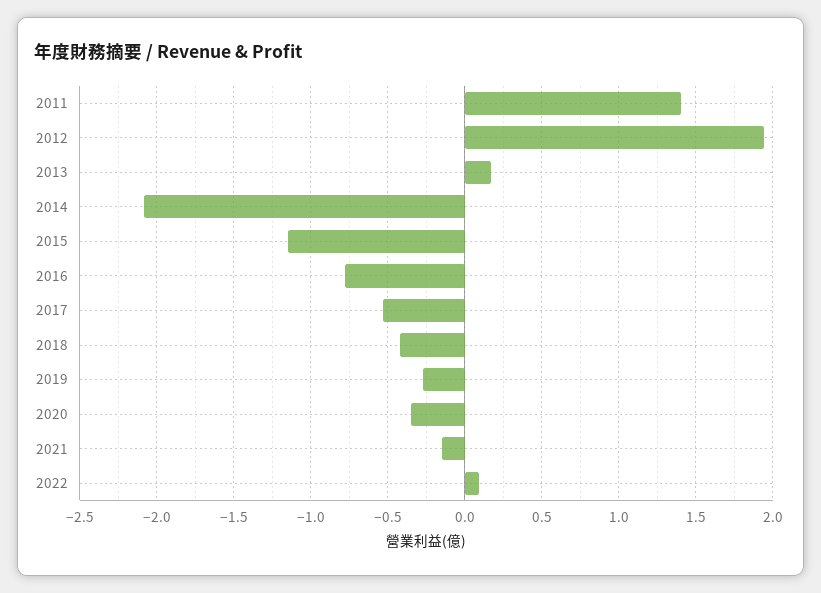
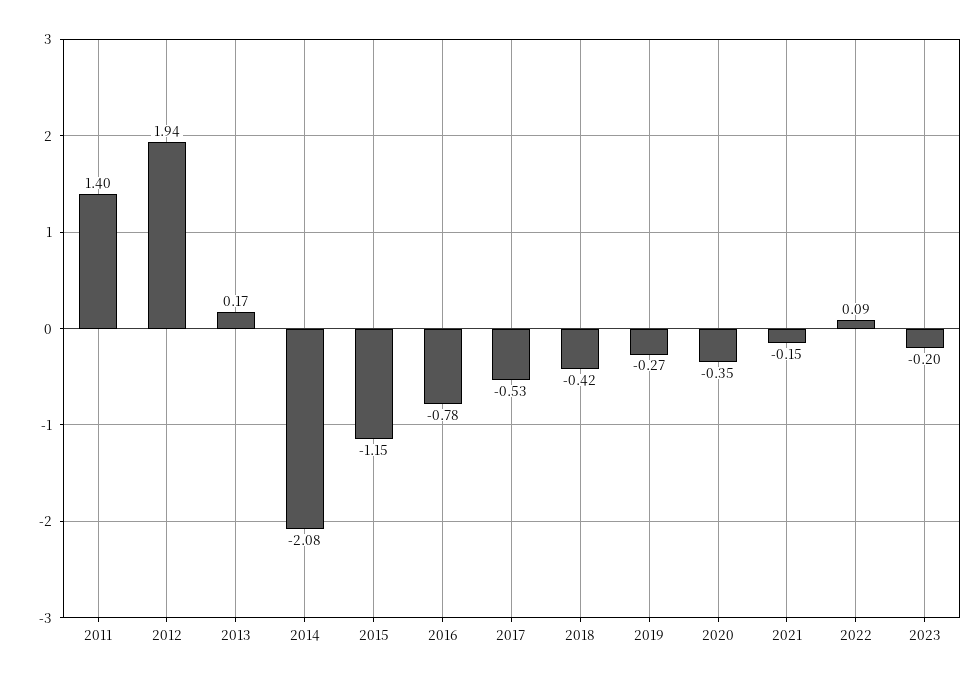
2023: none -> -0.2

